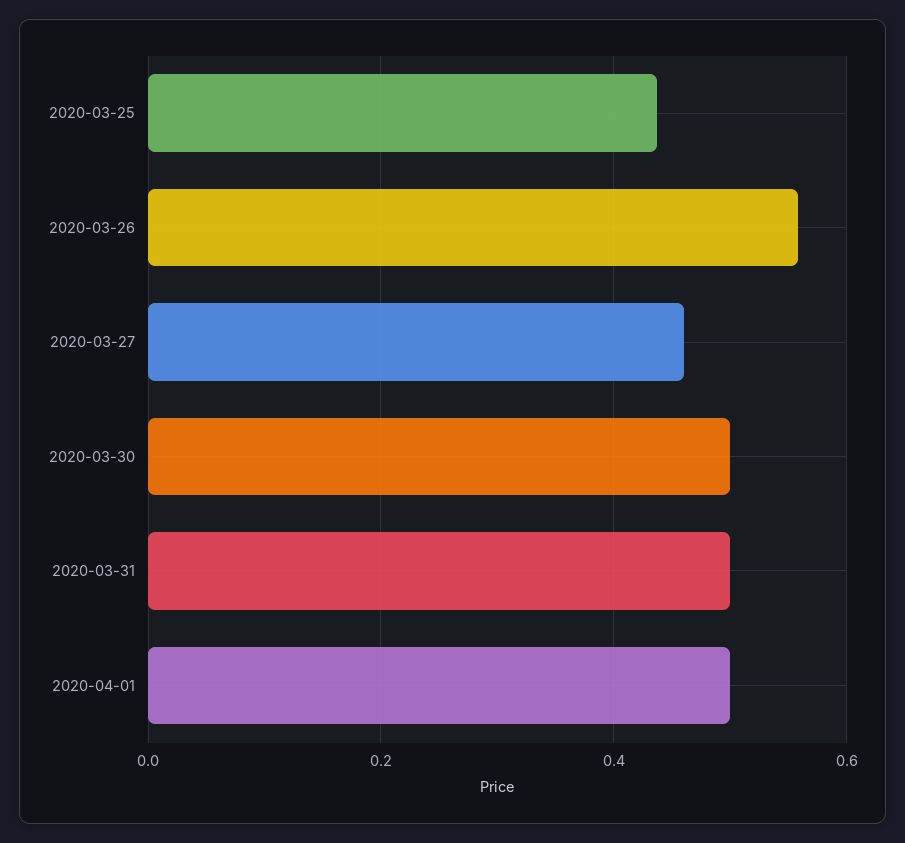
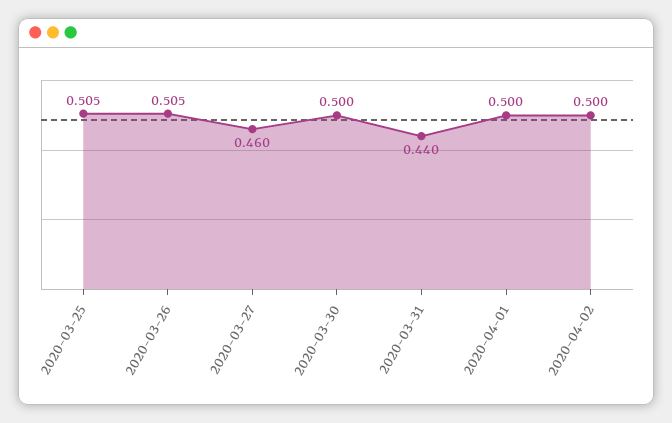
2020-03-25: 0.44 -> 0.505
2020-03-26: 0.56 -> 0.505
2020-03-31: 0.5 -> 0.44
2020-04-02: none -> 0.5

